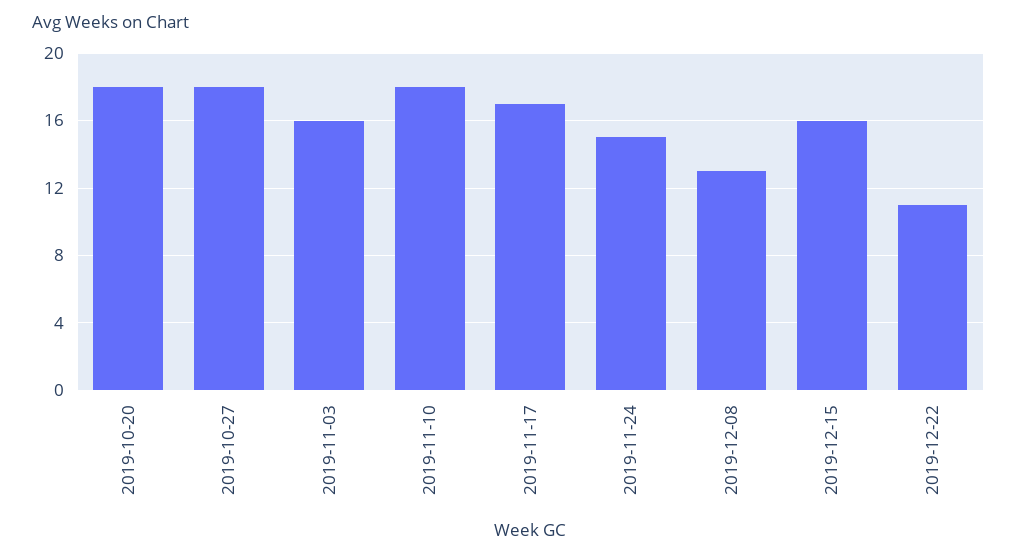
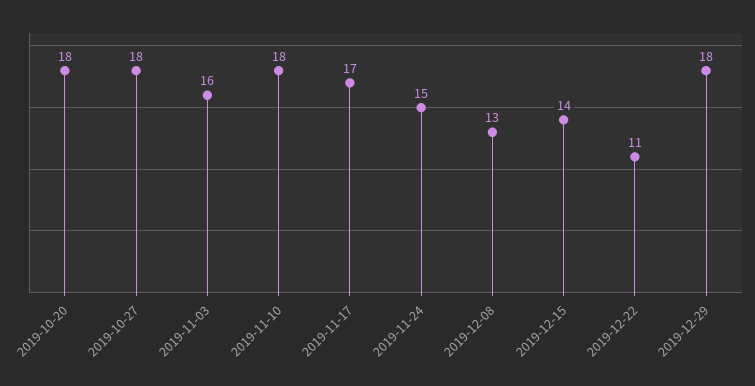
2019-12-15: 16 -> 14
2019-12-29: none -> 18

